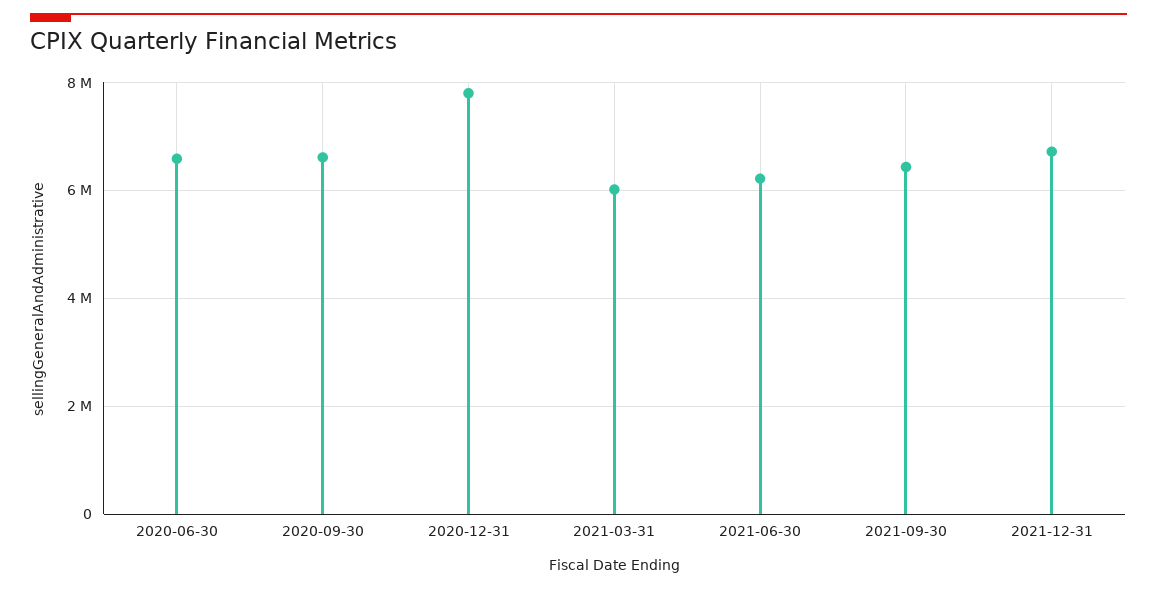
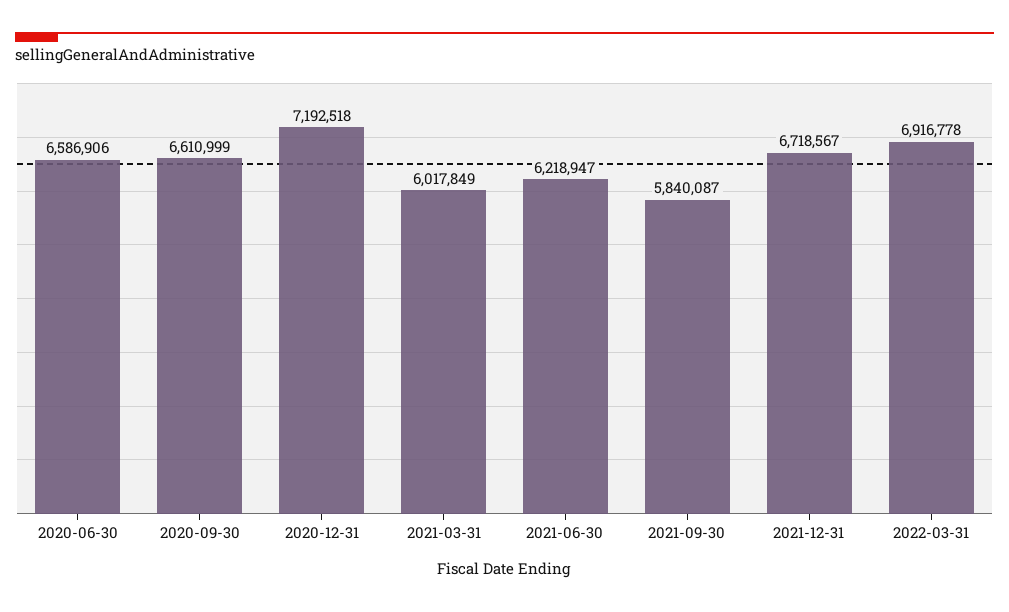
2020-12-31: 7800000 -> 7192518
2021-09-30: 6400000 -> 5840087
2022-03-31: none -> 6916778

